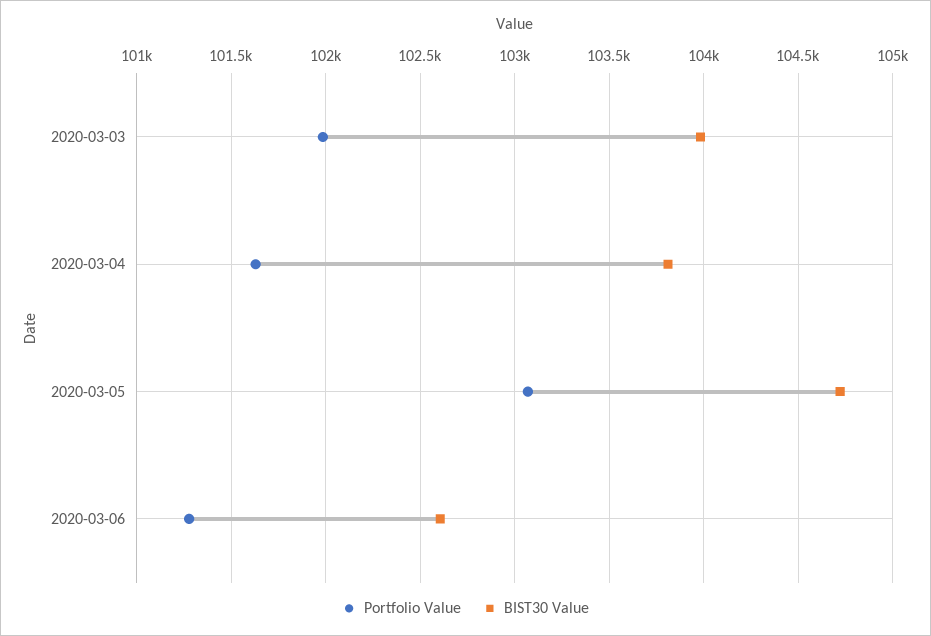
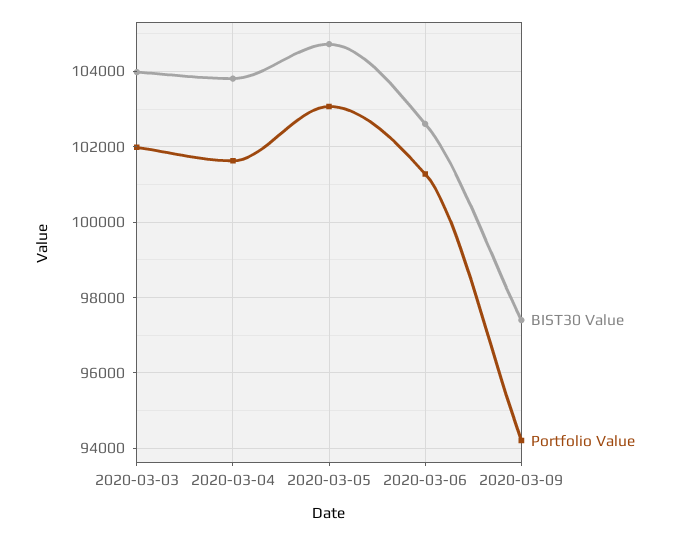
BIST30 Value, 2020-03-09: none -> 97400
Portfolio Value, 2020-03-09: none -> 94200

